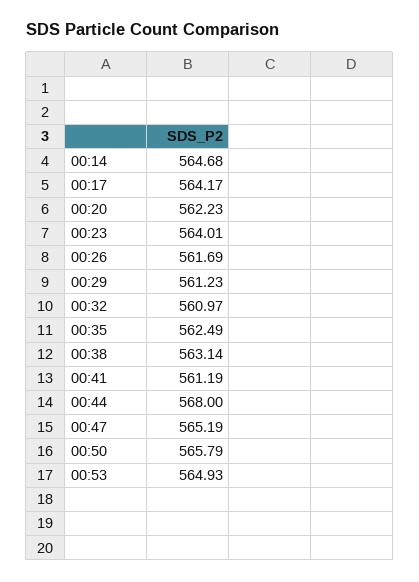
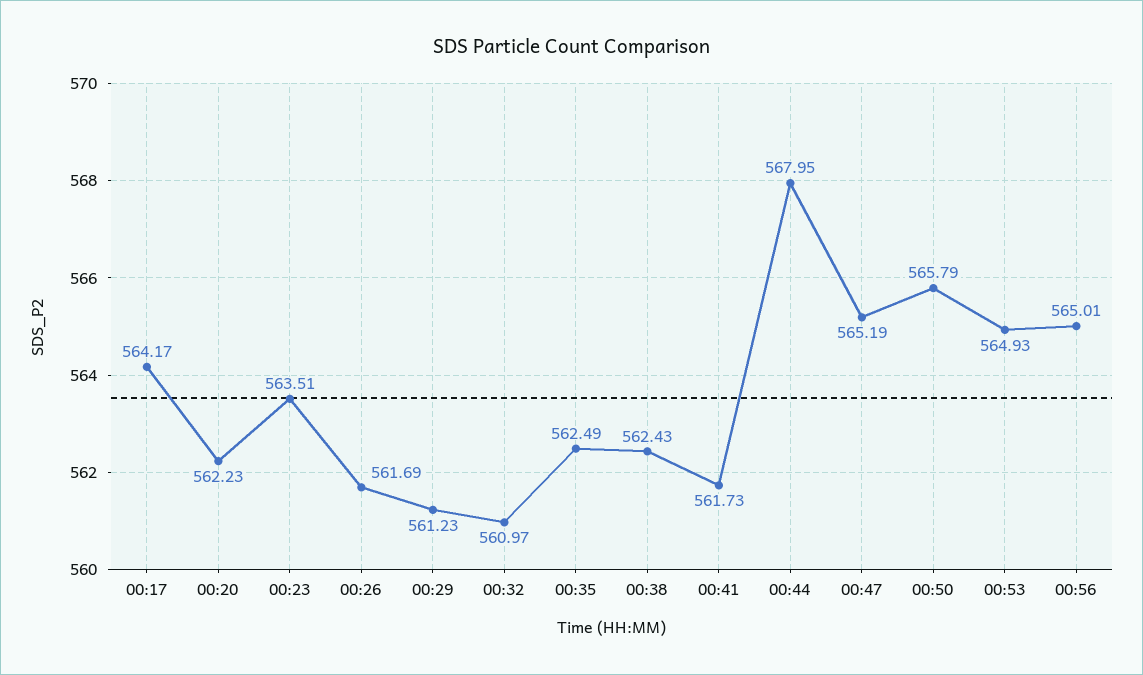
00:14: 564.68 -> none
00:23: 564.01 -> 563.51
00:38: 563.14 -> 562.43
00:41: 561.19 -> 561.73
00:44: 568 -> 567.95
00:56: none -> 565.01

